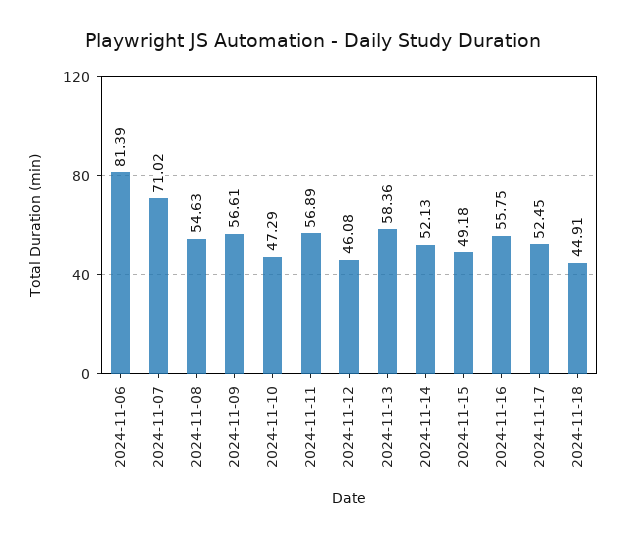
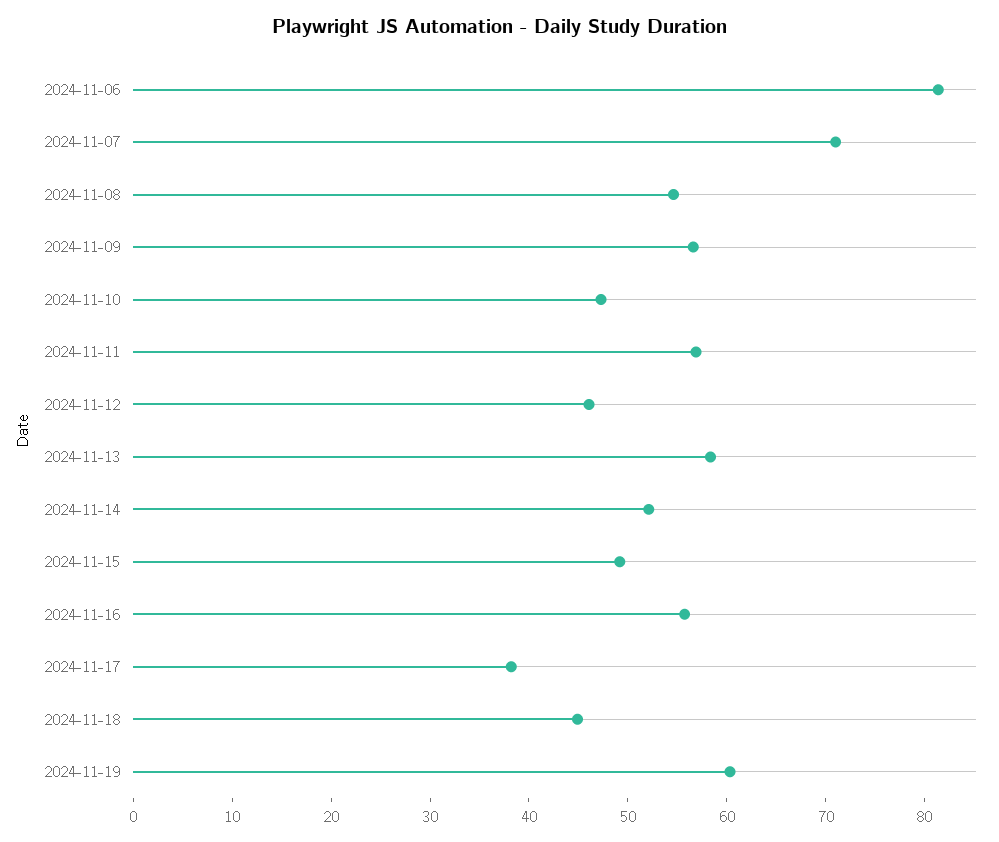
2024-11-17: 52.45 -> 38
2024-11-19: none -> 60

